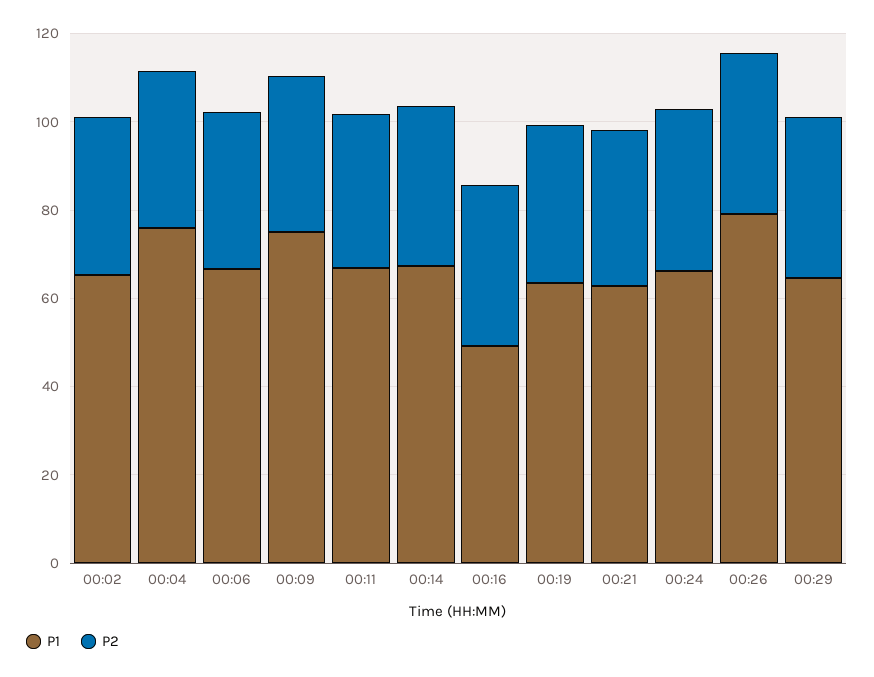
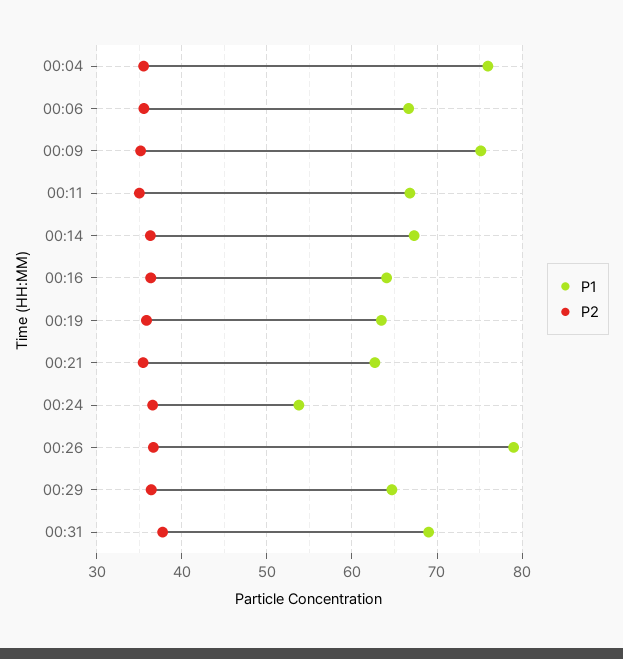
P1, 00:02: 65 -> none
P2, 00:02: 35 -> none
P1, 00:16: 50 -> 64
P1, 00:24: 65 -> 54
P1, 00:31: none -> 69
P2, 00:31: none -> 38

